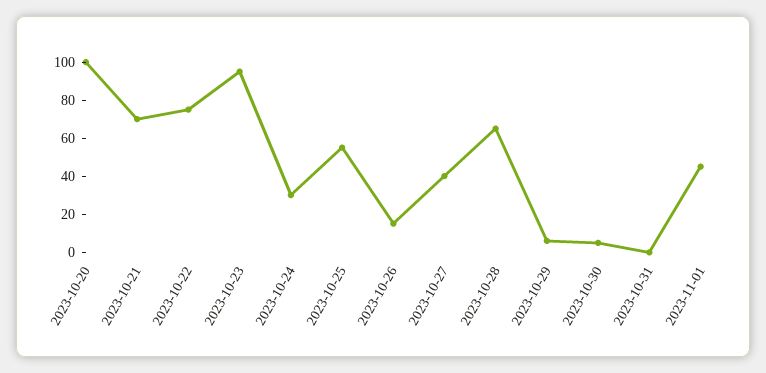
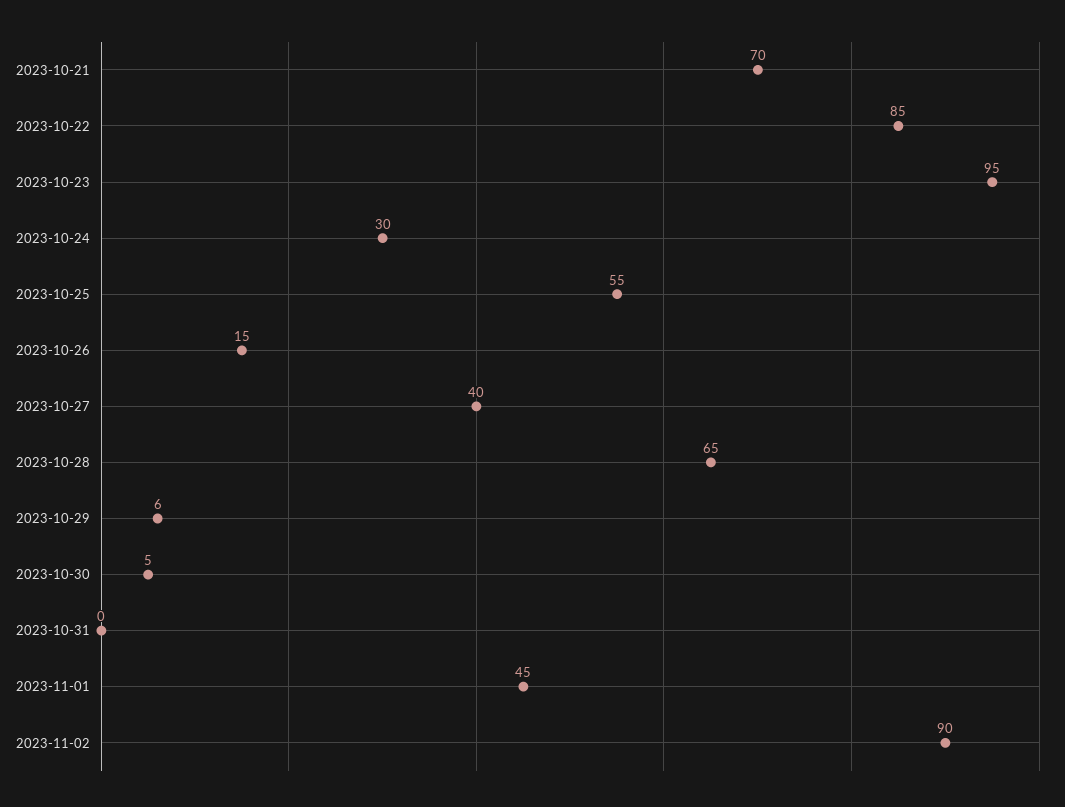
2023-10-20: 100 -> none
2023-10-22: 75 -> 85
2023-11-02: none -> 90

